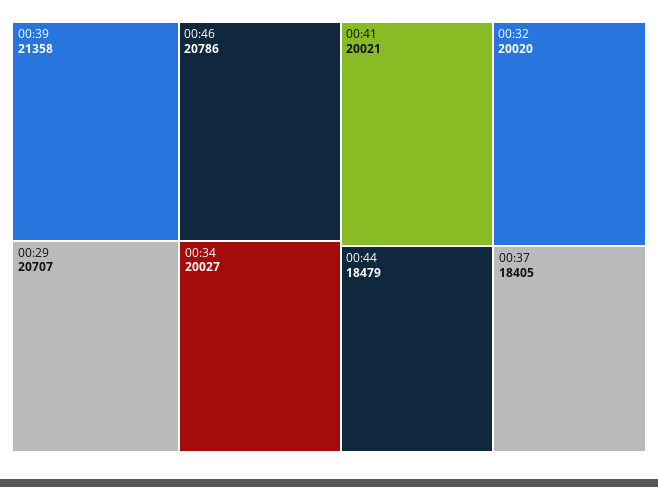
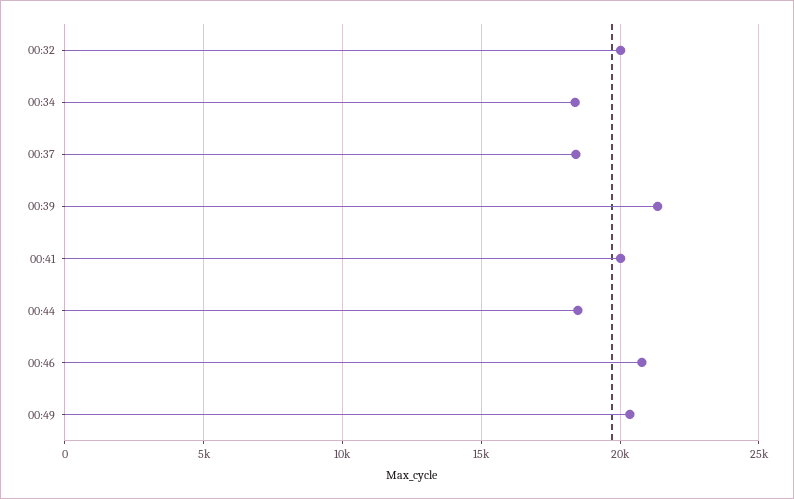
00:29: 20707 -> none
00:34: 20027 -> 18500
00:49: none -> 20500

